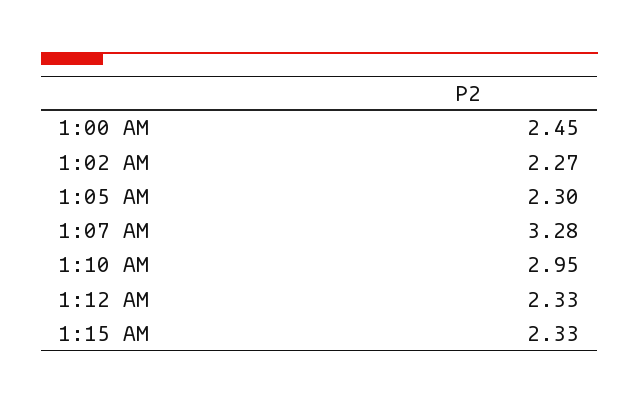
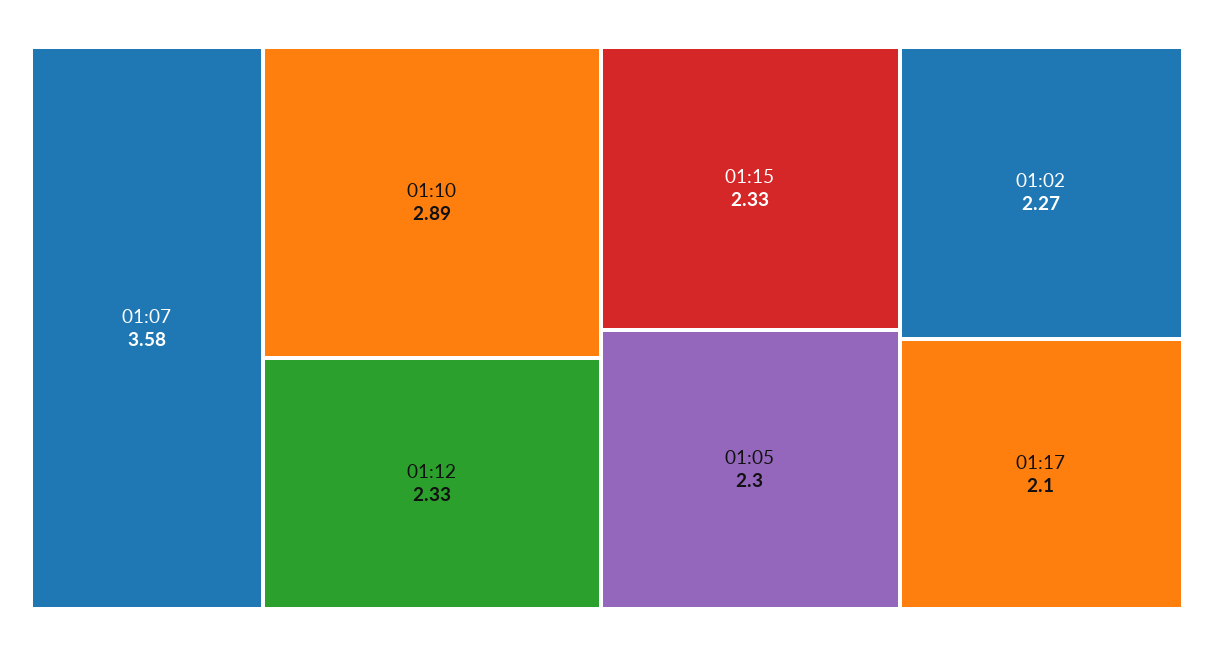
1:00 AM: 2.45 -> none
1:07 AM: 3.28 -> 3.58
1:10 AM: 2.95 -> 2.89
01:17: none -> 2.1

